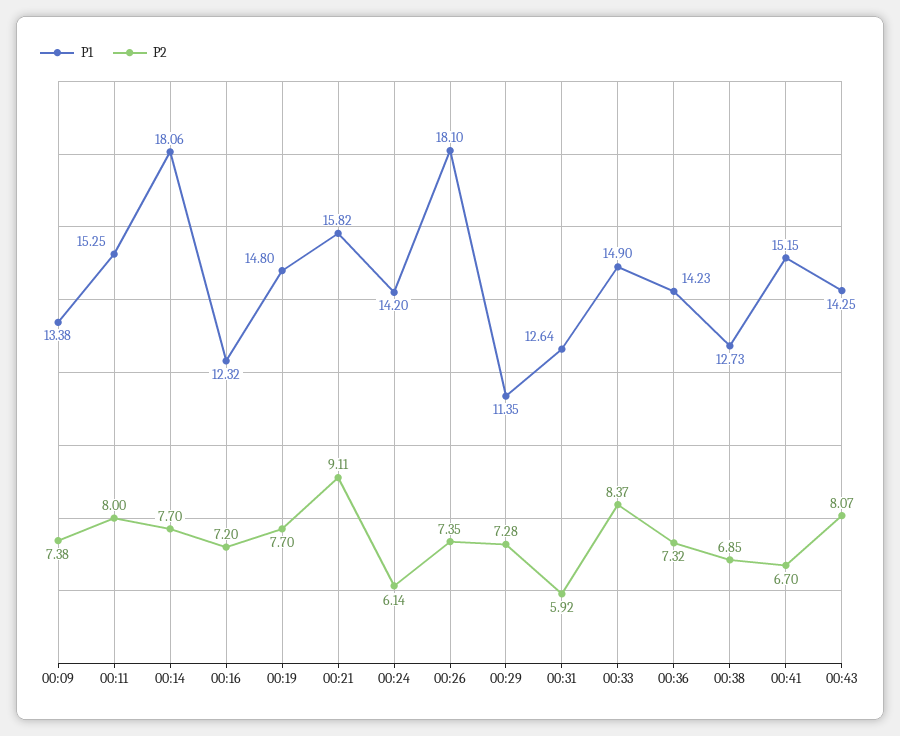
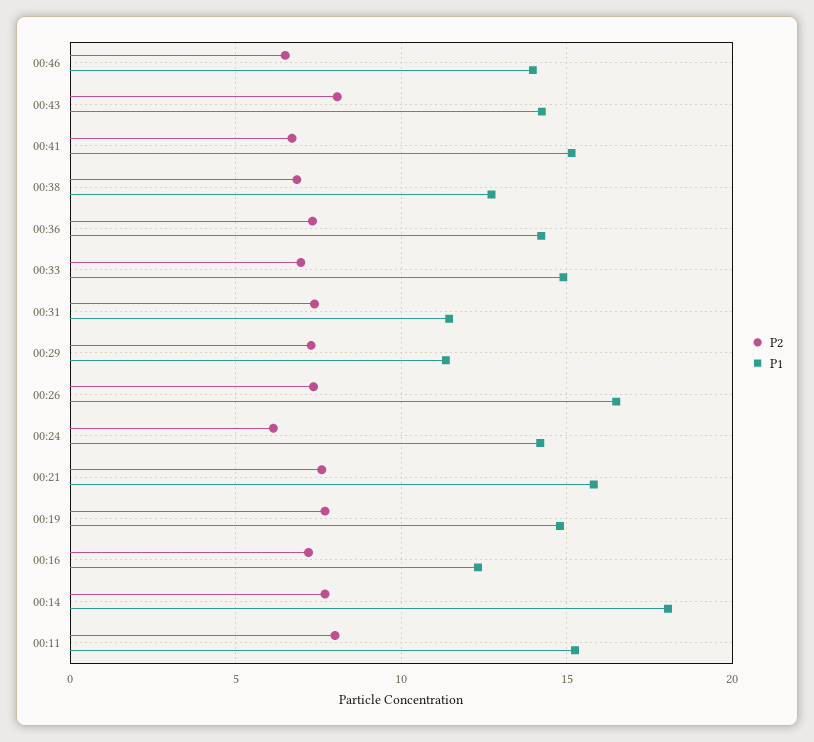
P1, 00:09: 13.38 -> none
P2, 00:09: 7.38 -> none
P2, 00:21: 9.11 -> 7.5
P1, 00:26: 18.1 -> 16.5
P1, 00:31: 12.64 -> 11.5
P2, 00:31: 5.92 -> 7.5
P2, 00:33: 8.37 -> 7
P2, 00:46: none -> 6.5
P1, 00:46: none -> 14

